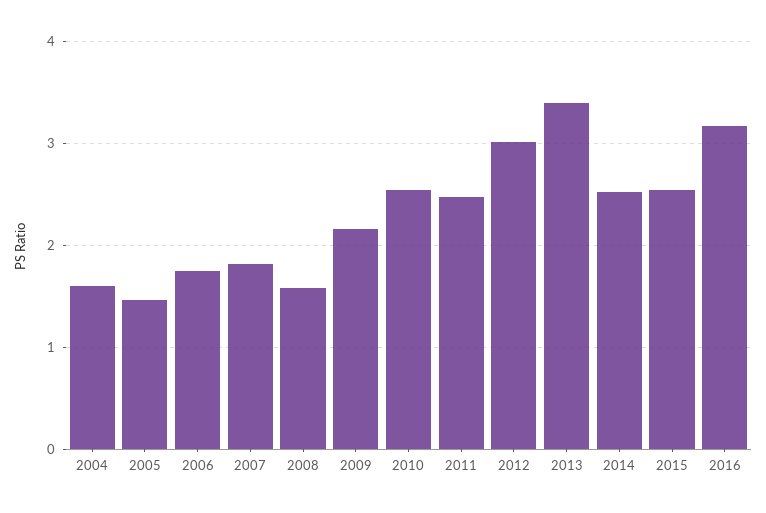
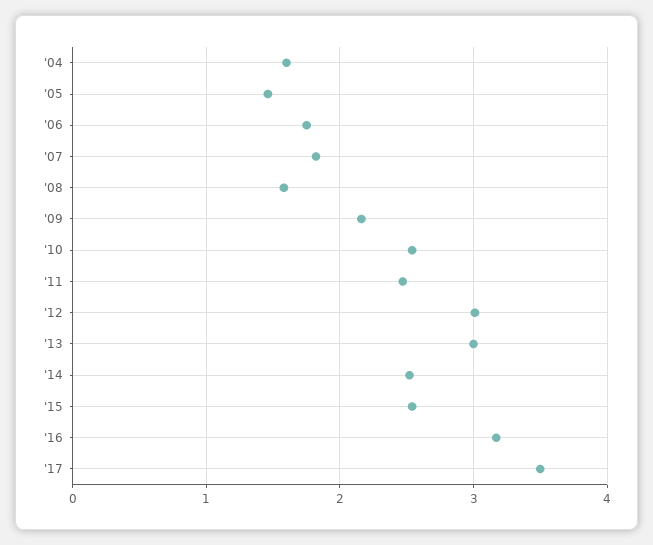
2013: 3.4 -> 3
'17: none -> 3.5

